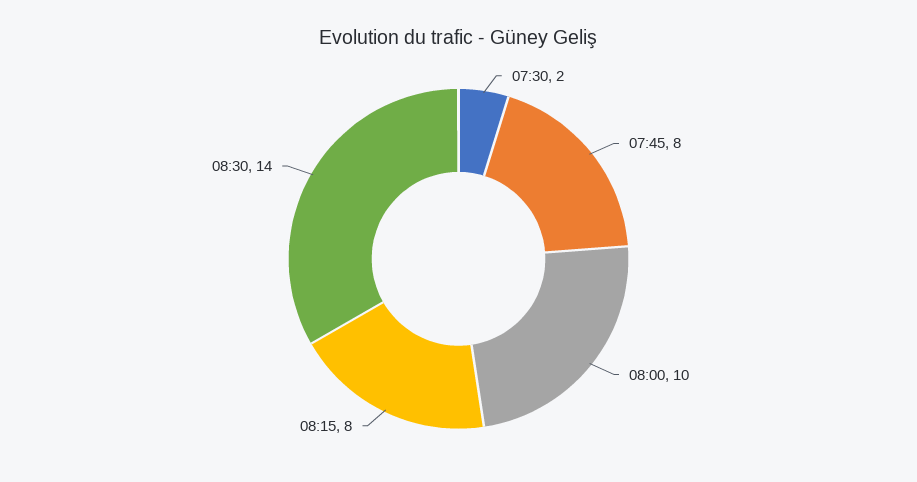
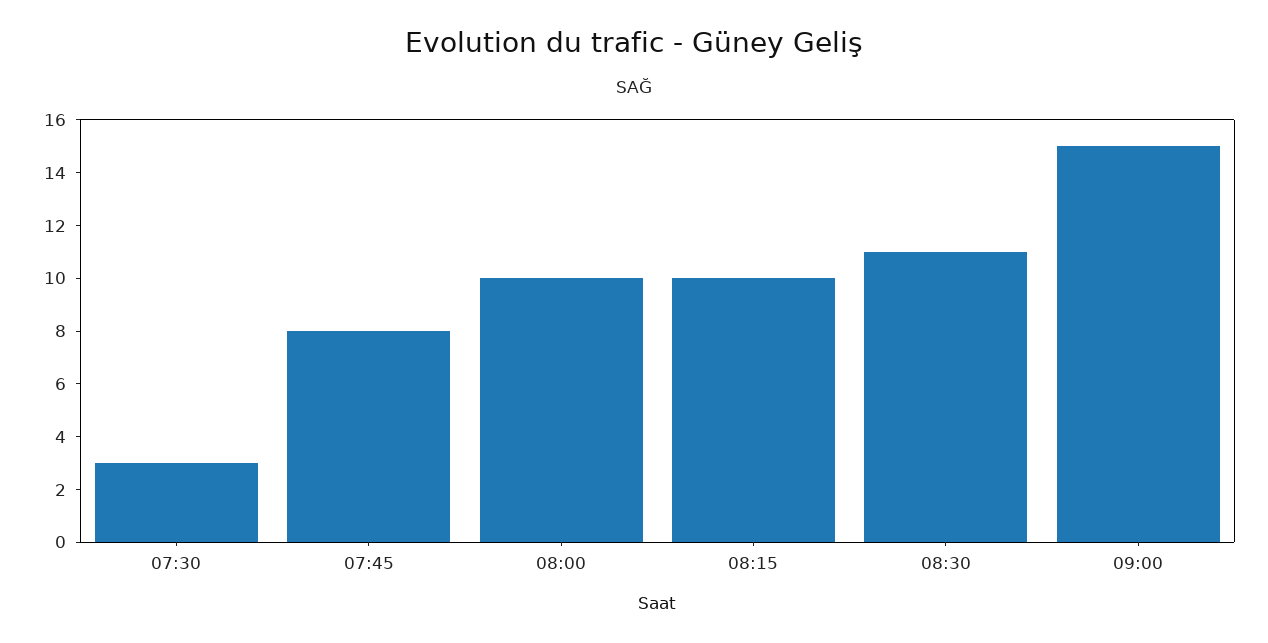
07:30: 2 -> 3
08:15: 8 -> 10
08:30: 14 -> 11
09:00: none -> 15

